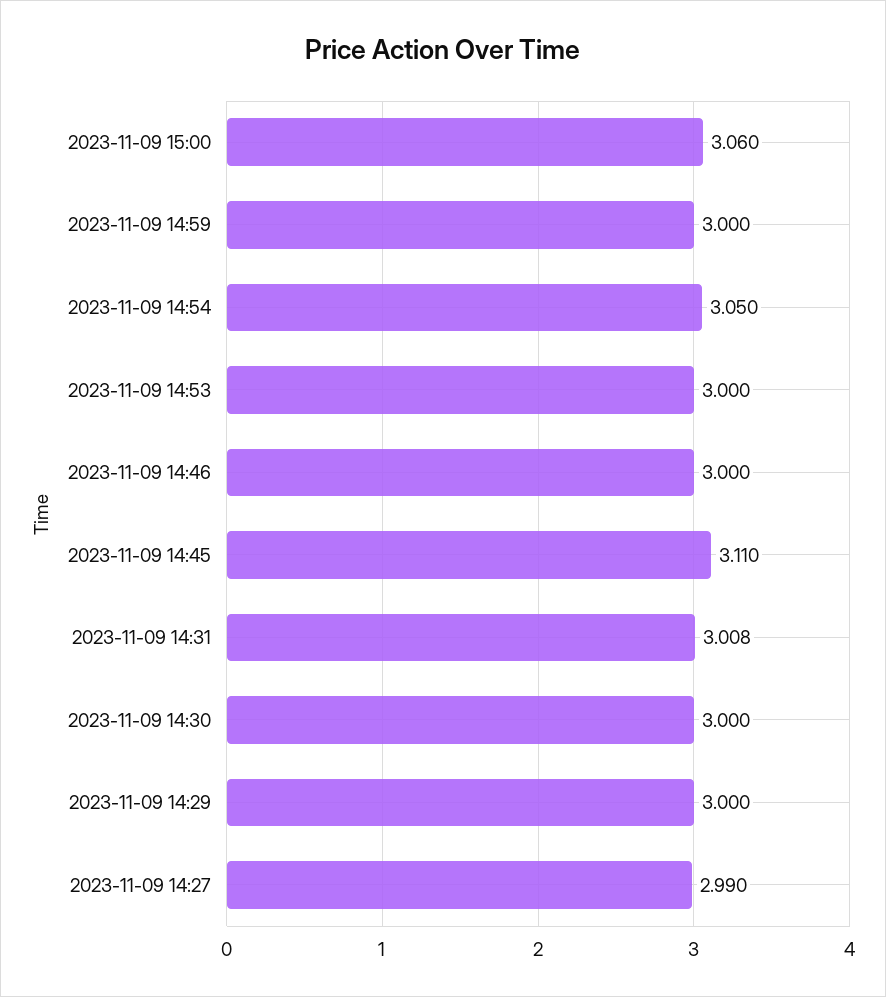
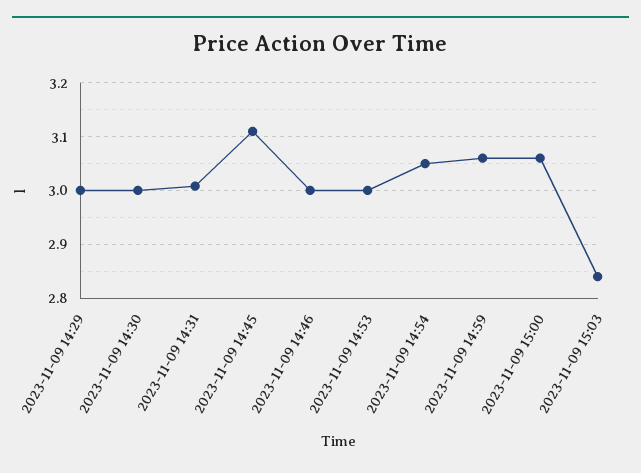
2023-11-09 14:59: 3 -> 3.06
2023-11-09 14:27: 2.99 -> none
2023-11-09 15:03: none -> 2.84

